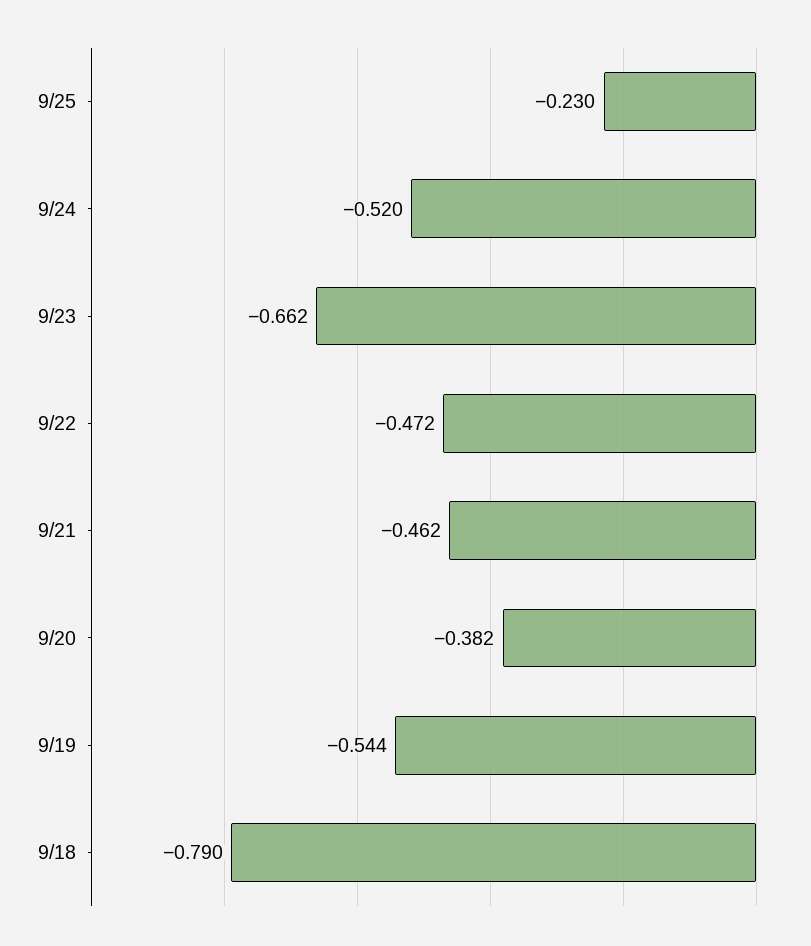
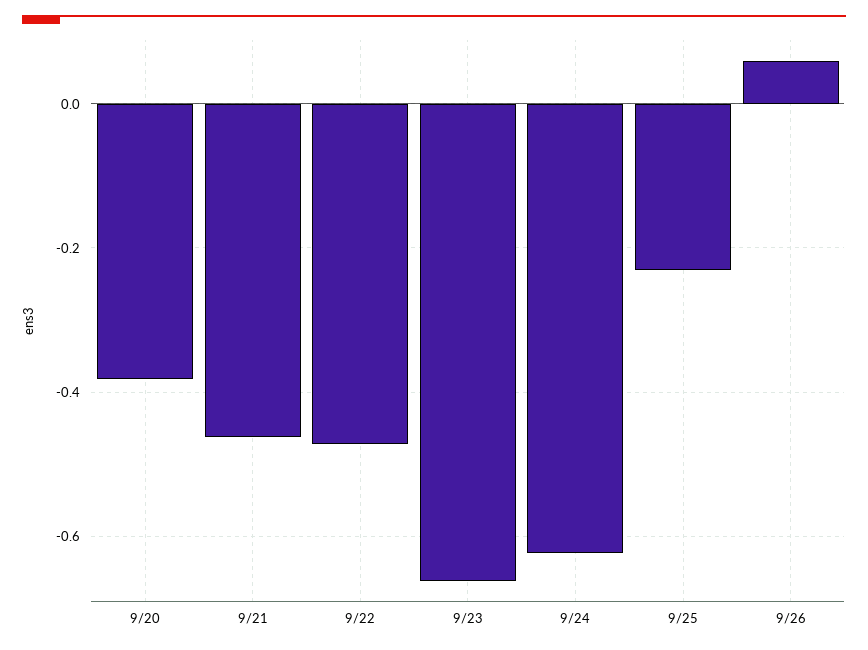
9/24: -0.52 -> -0.62
9/19: -0.544 -> none
9/18: -0.79 -> none
9/26: none -> 0.06

